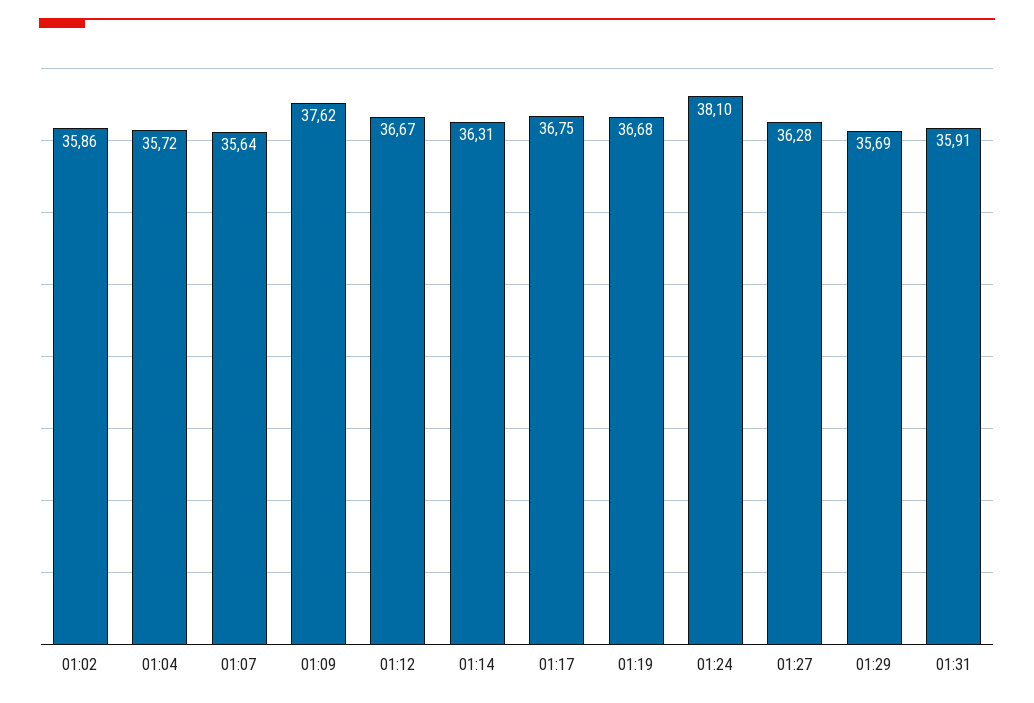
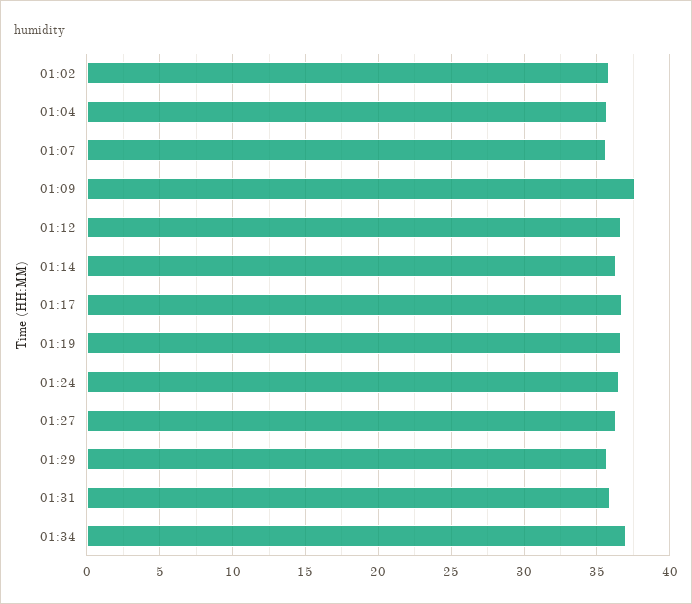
01:24: 38.1 -> 36.5
01:34: none -> 37

